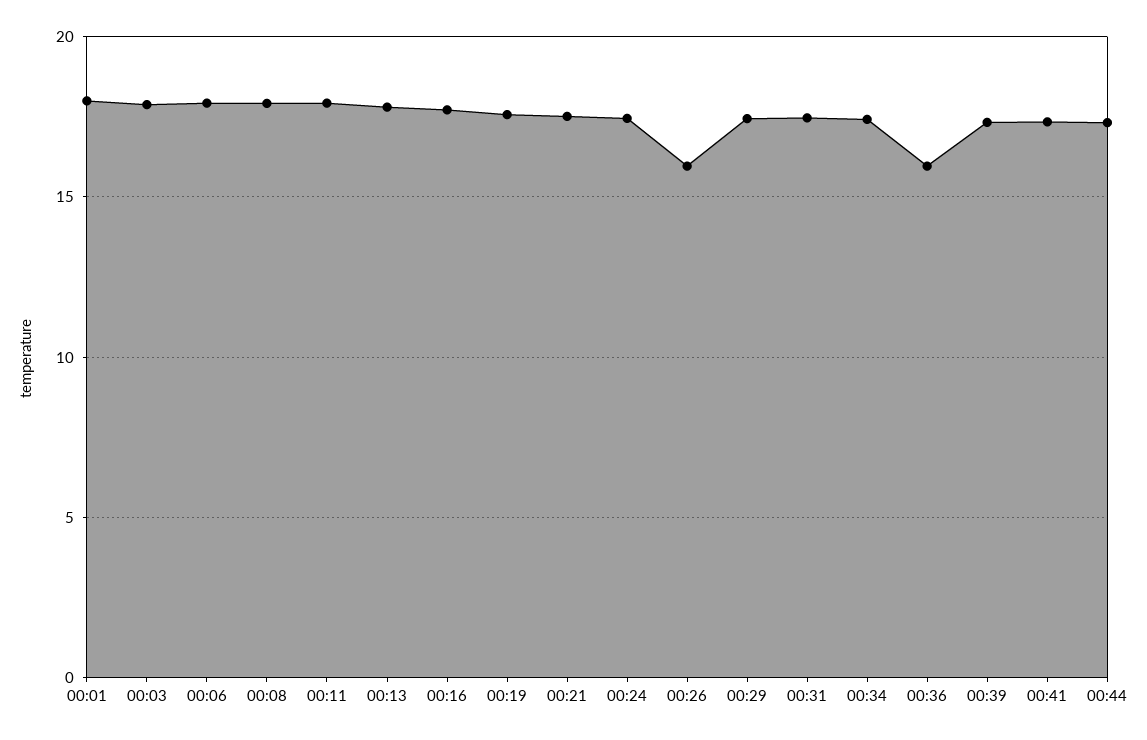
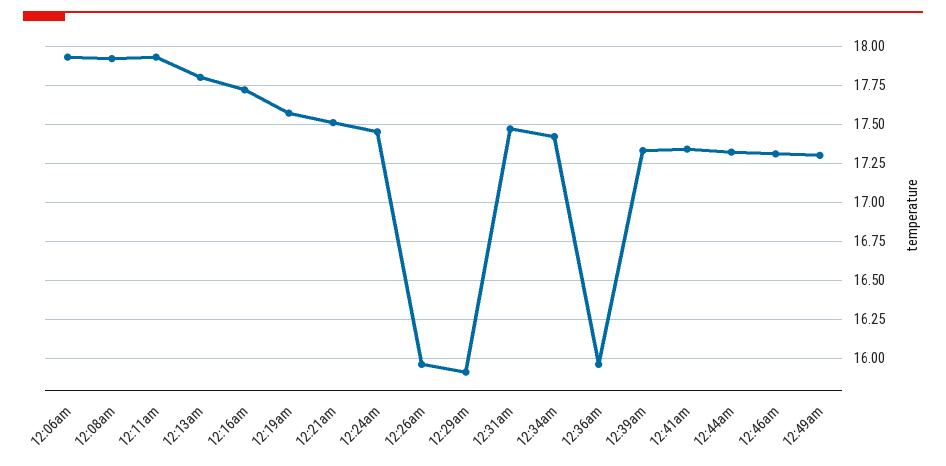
00:01: 18 -> none
00:03: 18 -> none
00:29: 17.5 -> 15.9
12:46am: none -> 17.3
12:49am: none -> 17.3

